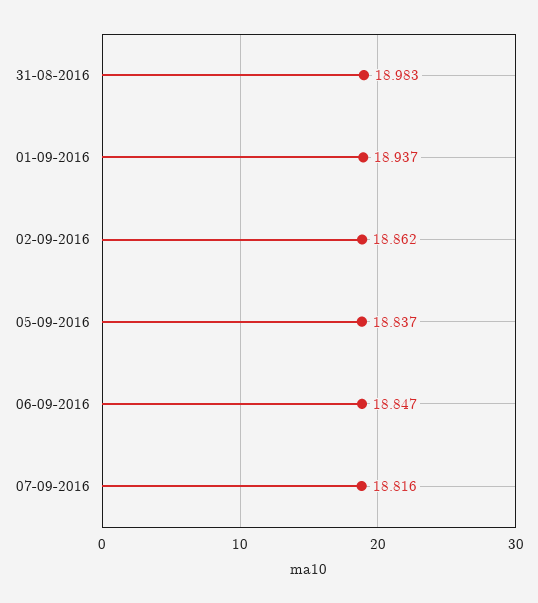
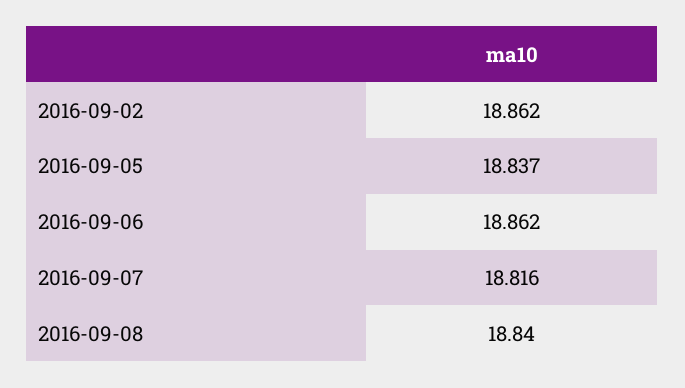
31-08-2016: 18.983 -> none
01-09-2016: 18.937 -> none
06-09-2016: 18.847 -> 18.862
2016-09-08: none -> 18.84

